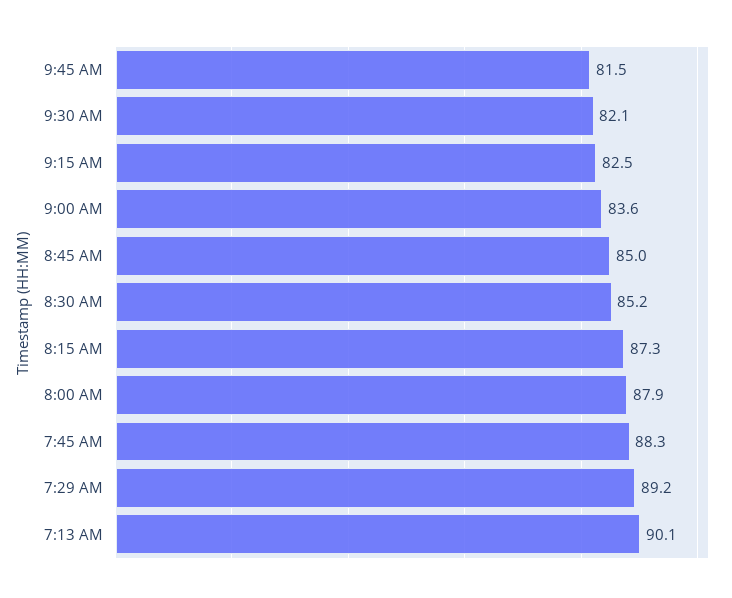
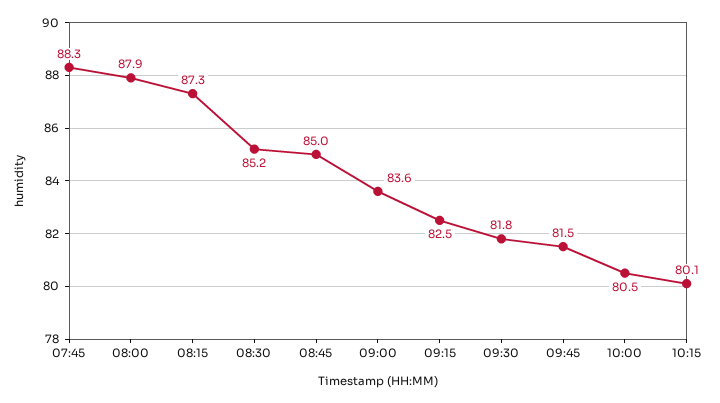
9:30 AM: 82.1 -> 81.8
7:29 AM: 89.2 -> none
7:13 AM: 90.1 -> none
10:00: none -> 80.5
10:15: none -> 80.1

